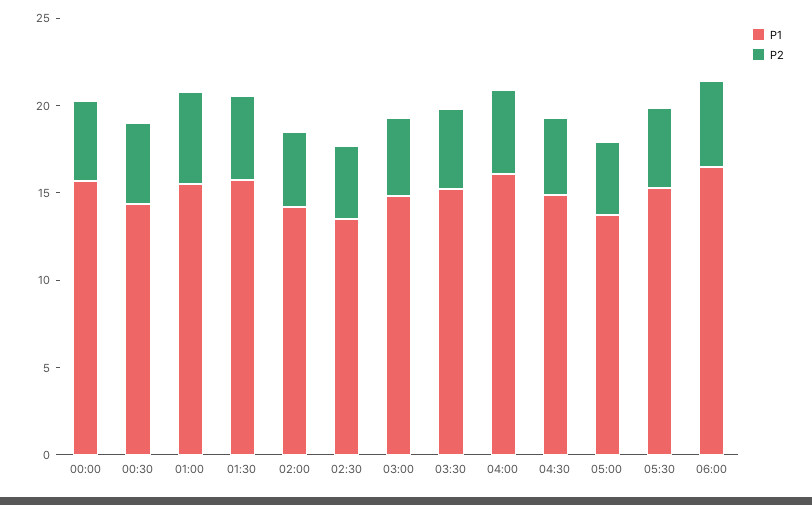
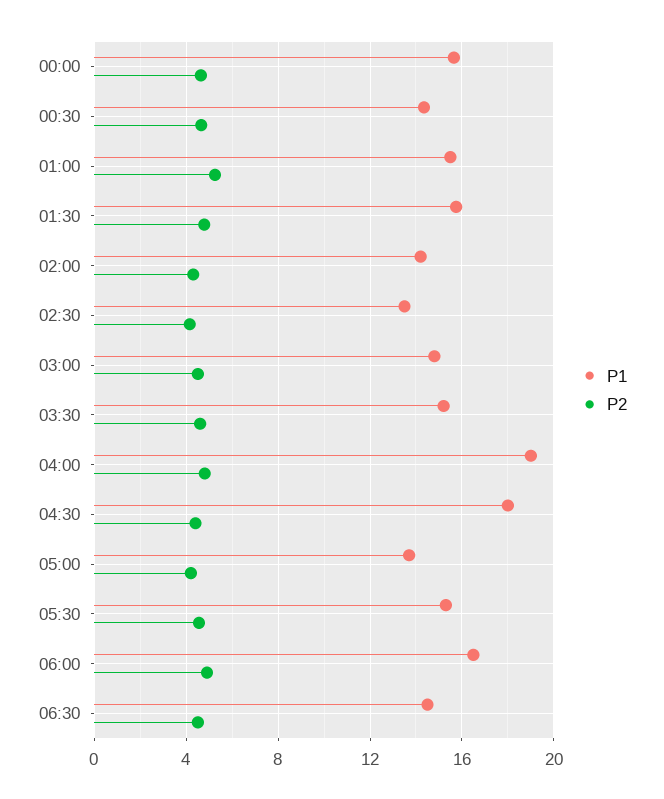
P1, 04:00: 16 -> 19
P1, 04:30: 15 -> 18
P1, 06:30: none -> 14.5
P2, 06:30: none -> 4.5

